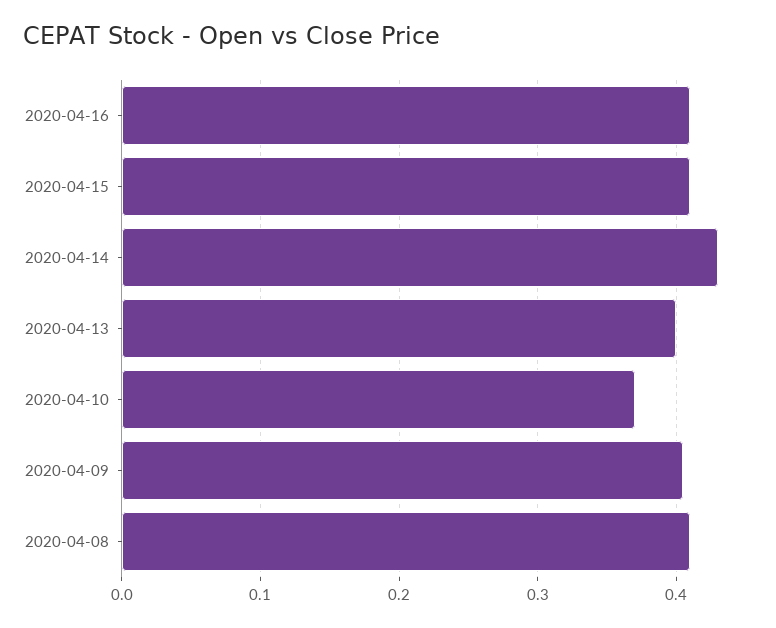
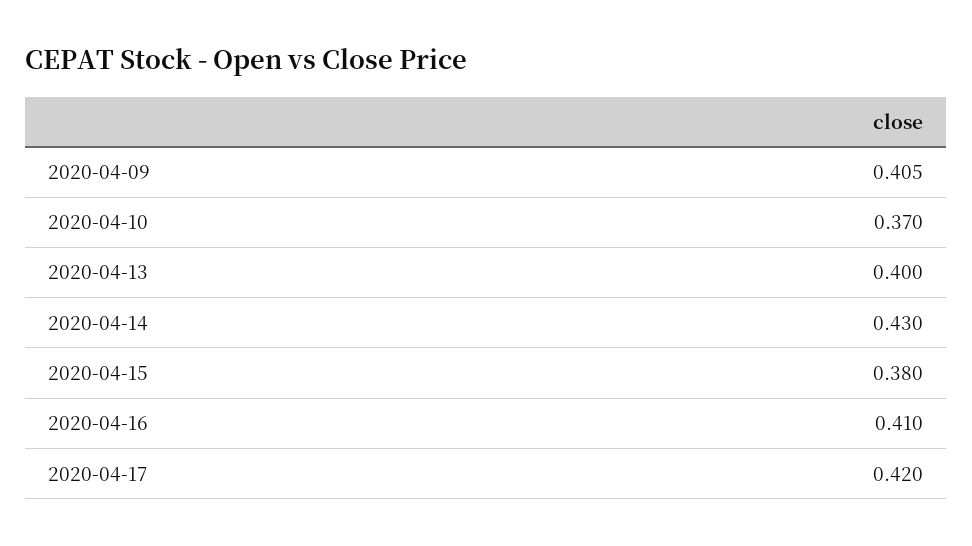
2020-04-15: 0.41 -> 0.38
2020-04-08: 0.41 -> none
2020-04-17: none -> 0.42

